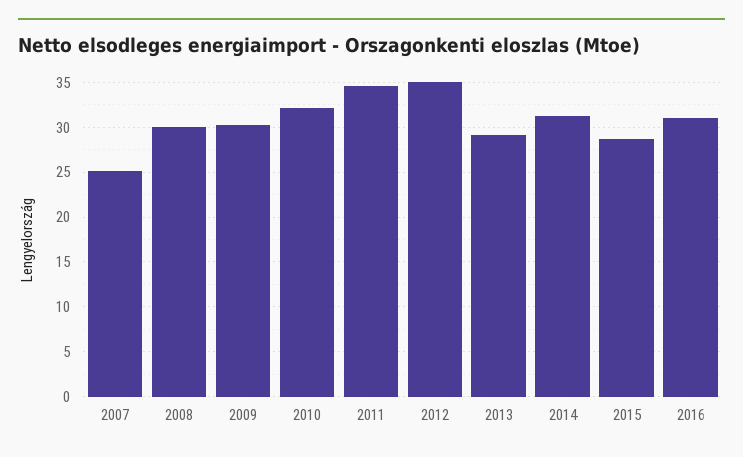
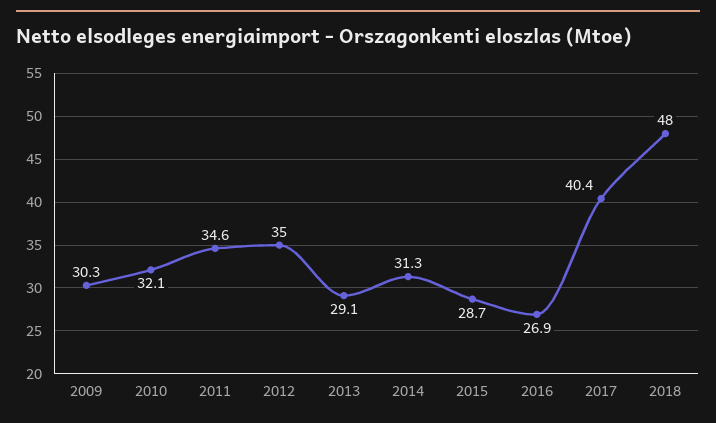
2007: 25 -> none
2008: 30 -> none
2016: 31 -> 26.9
2017: none -> 40.4
2018: none -> 48

